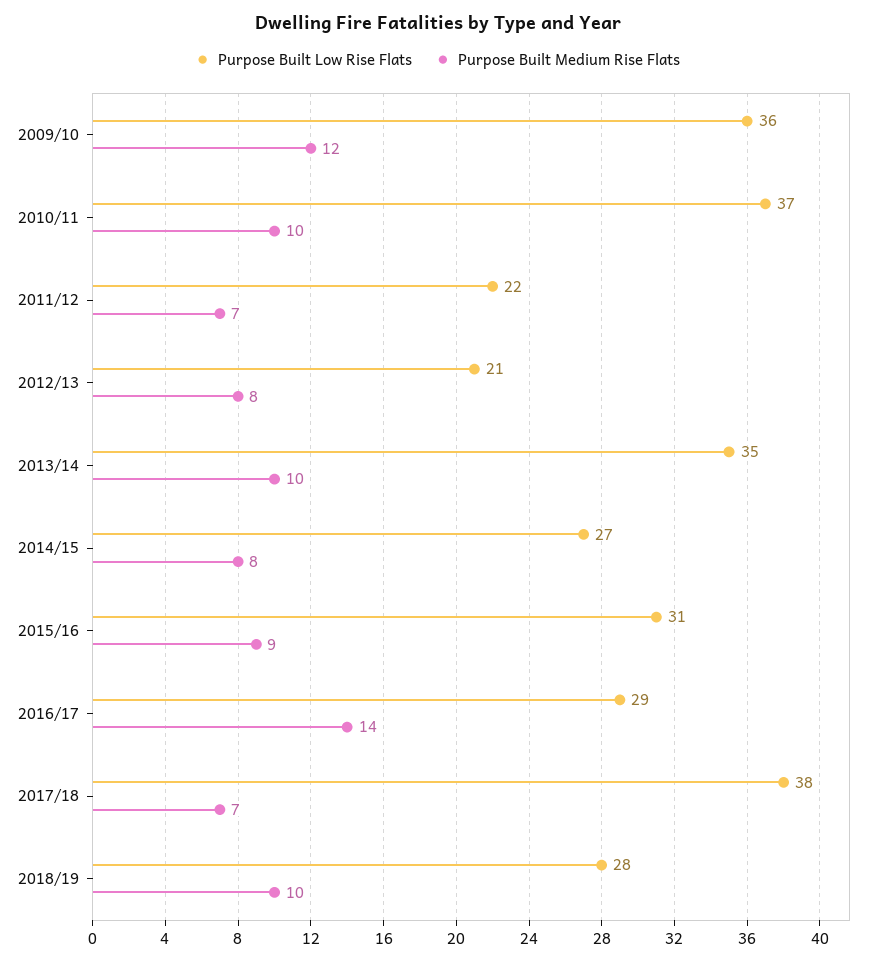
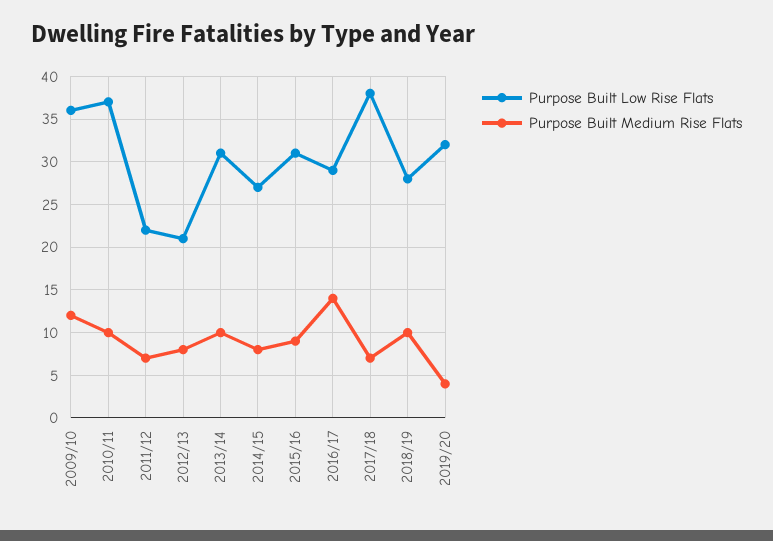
Purpose Built Low Rise Flats, 2013/14: 35 -> 31
Purpose Built Low Rise Flats, 2019/20: none -> 32
Purpose Built Medium Rise Flats, 2019/20: none -> 4

